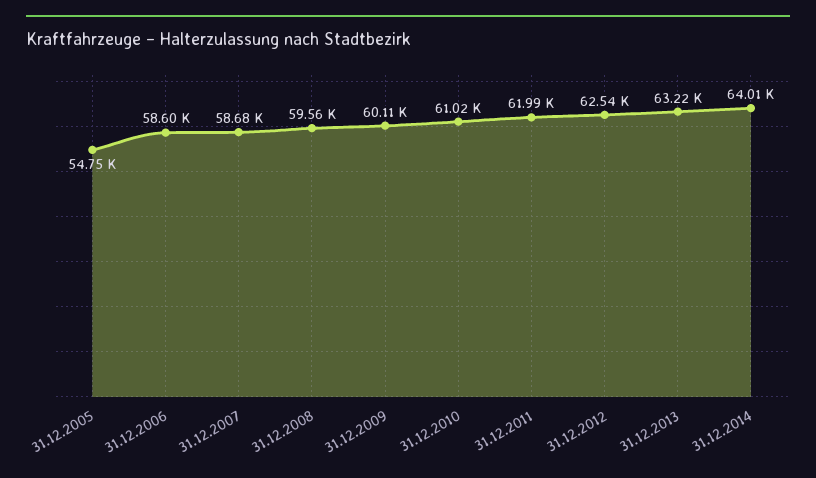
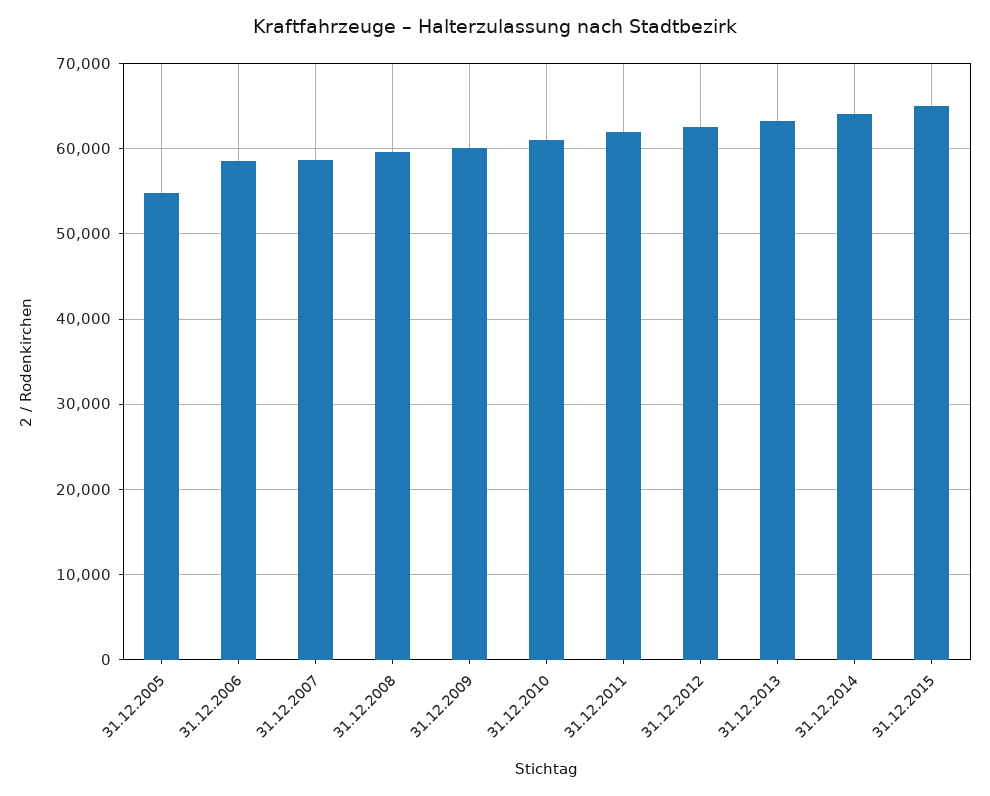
31.12.2015: none -> 65000

